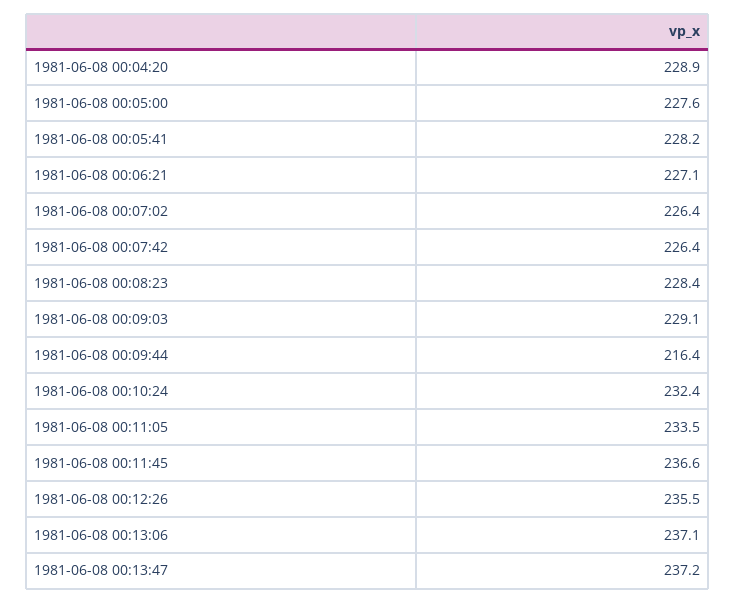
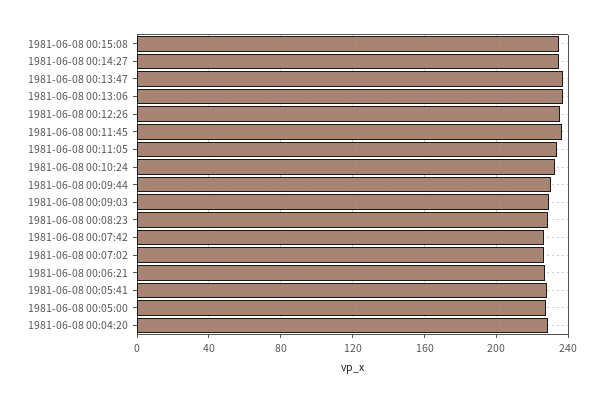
1981-06-08 00:09:44: 216.4 -> 230
1981-06-08 00:15:08: none -> 235
1981-06-08 00:14:27: none -> 235

